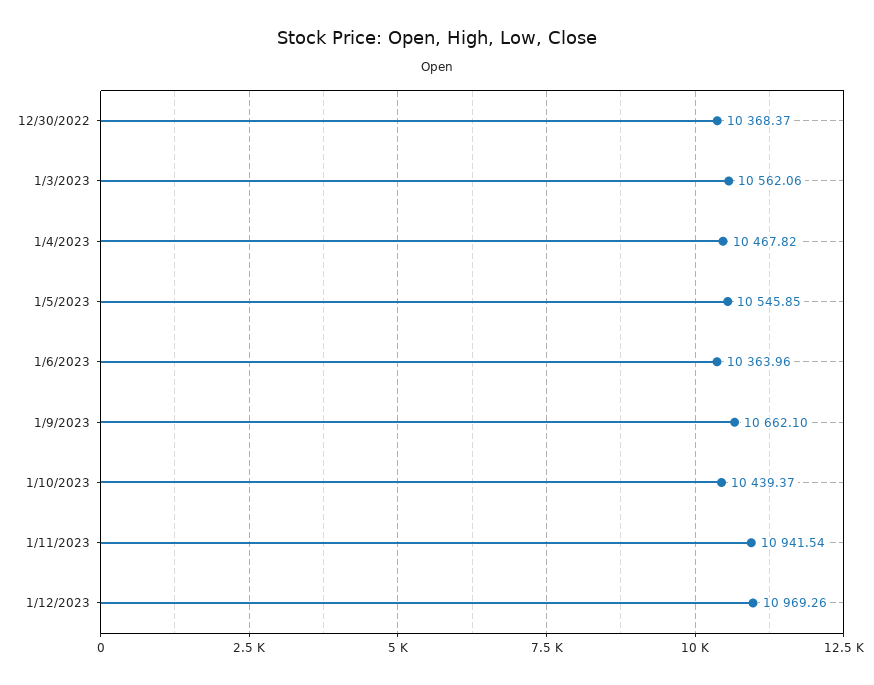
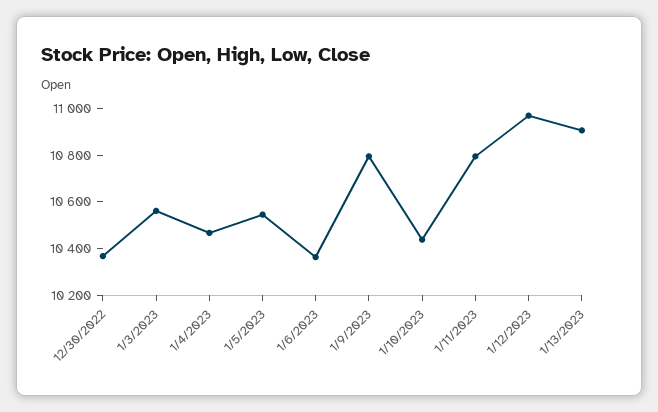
1/9/2023: 10662.1 -> 10800
1/11/2023: 10941.54 -> 10800
1/13/2023: none -> 10900

